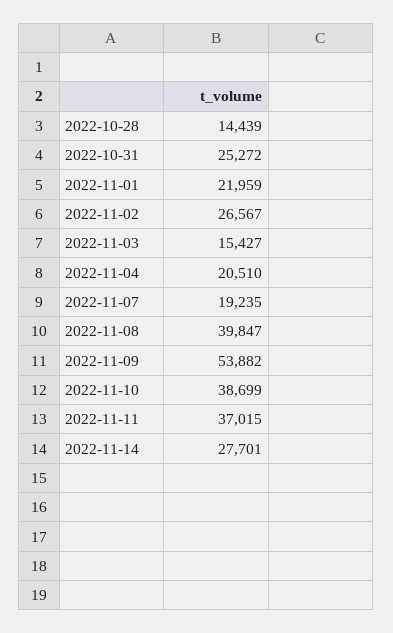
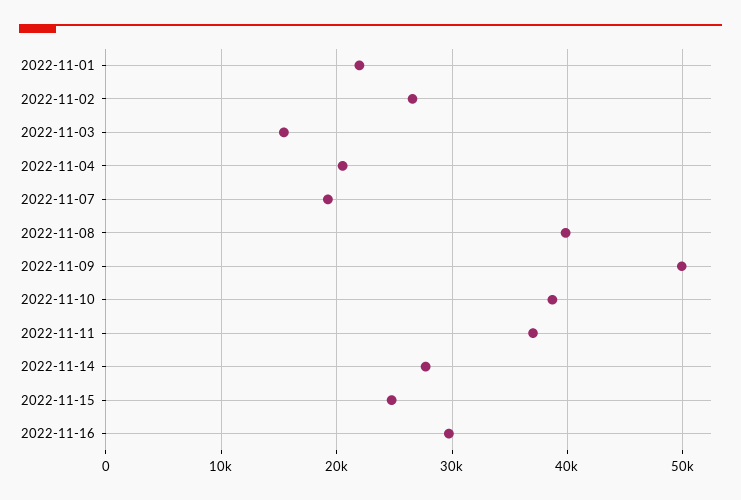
2022-10-28: 14439 -> none
2022-10-31: 25272 -> none
2022-11-09: 53882 -> 50000
2022-11-15: none -> 25000
2022-11-16: none -> 30000

